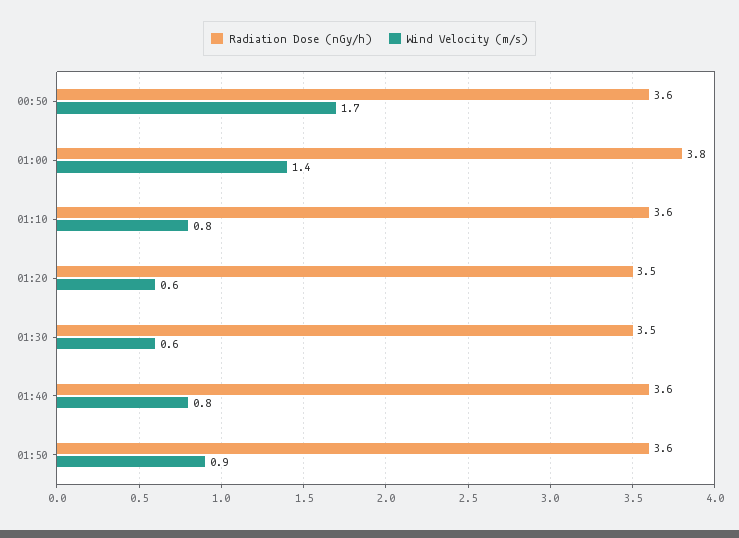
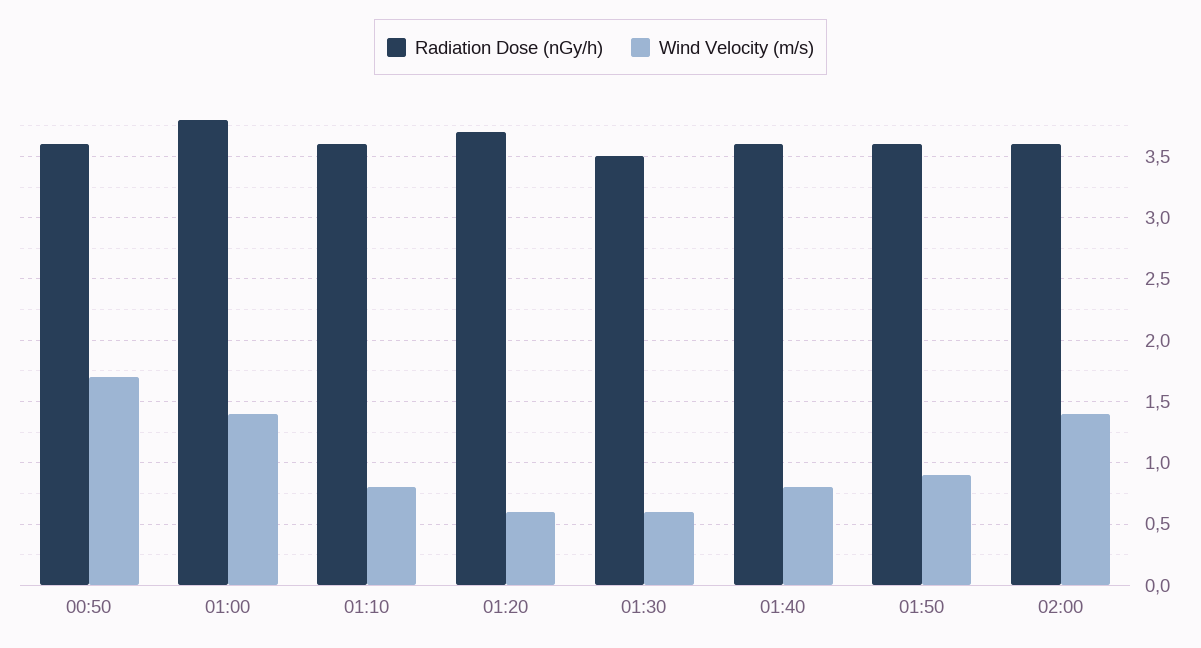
Radiation Dose (nGy/h), 01:20: 3.5 -> 3.7
Radiation Dose (nGy/h), 02:00: none -> 3.6
Wind Velocity (m/s), 02:00: none -> 1.4

